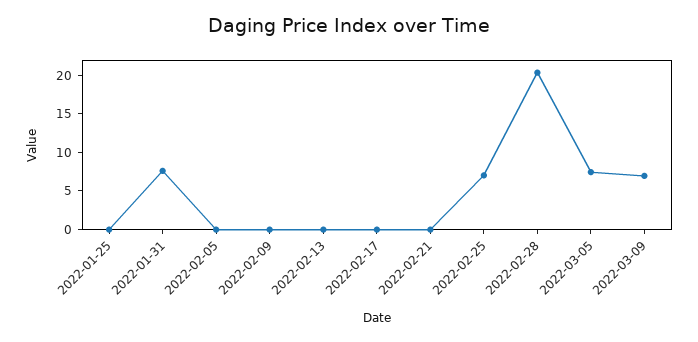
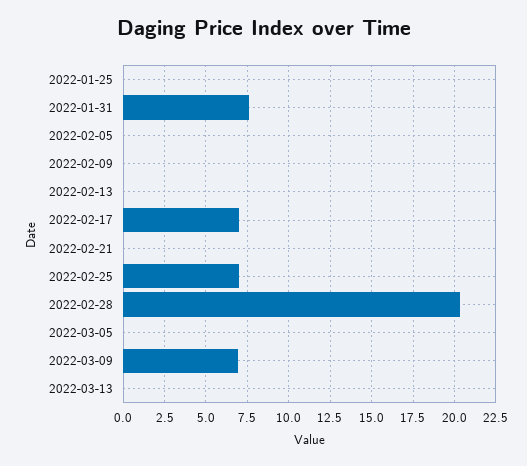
2022-02-17: 0 -> 7
2022-03-05: 7.5 -> 0
2022-03-13: none -> 0

